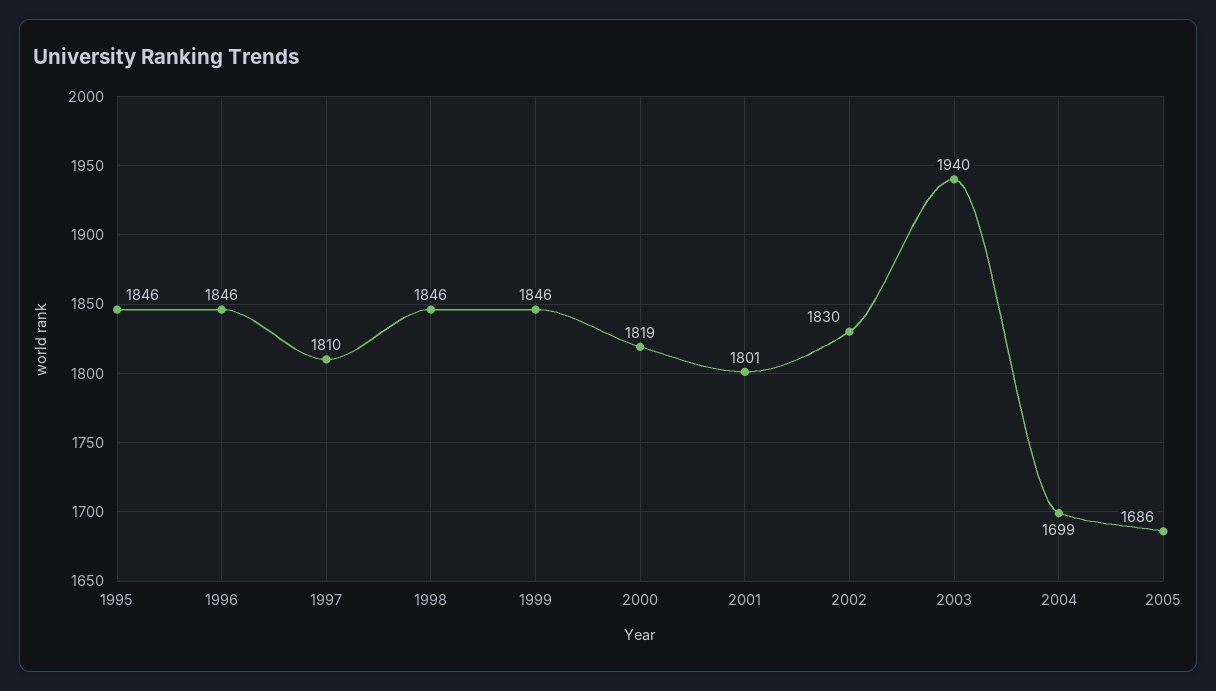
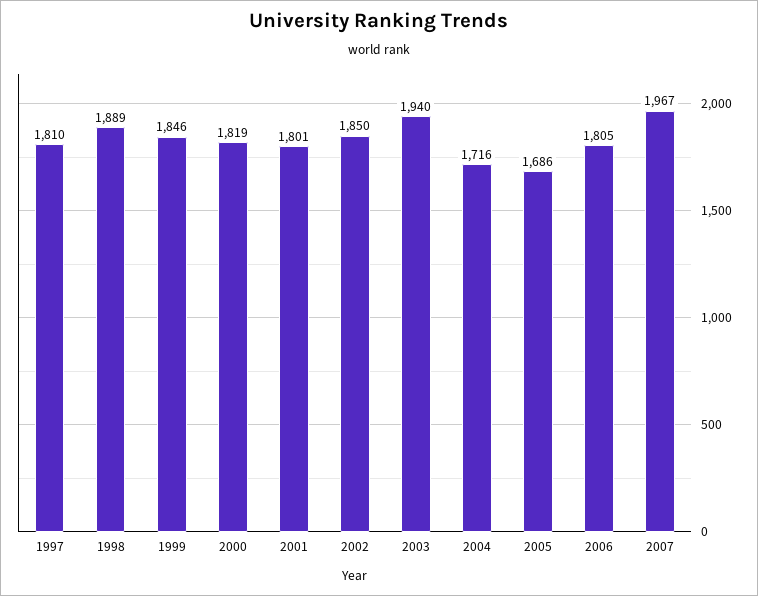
1995: 1846 -> none
1996: 1846 -> none
1998: 1846 -> 1889
2002: 1830 -> 1850
2004: 1699 -> 1716
2006: none -> 1805
2007: none -> 1967

